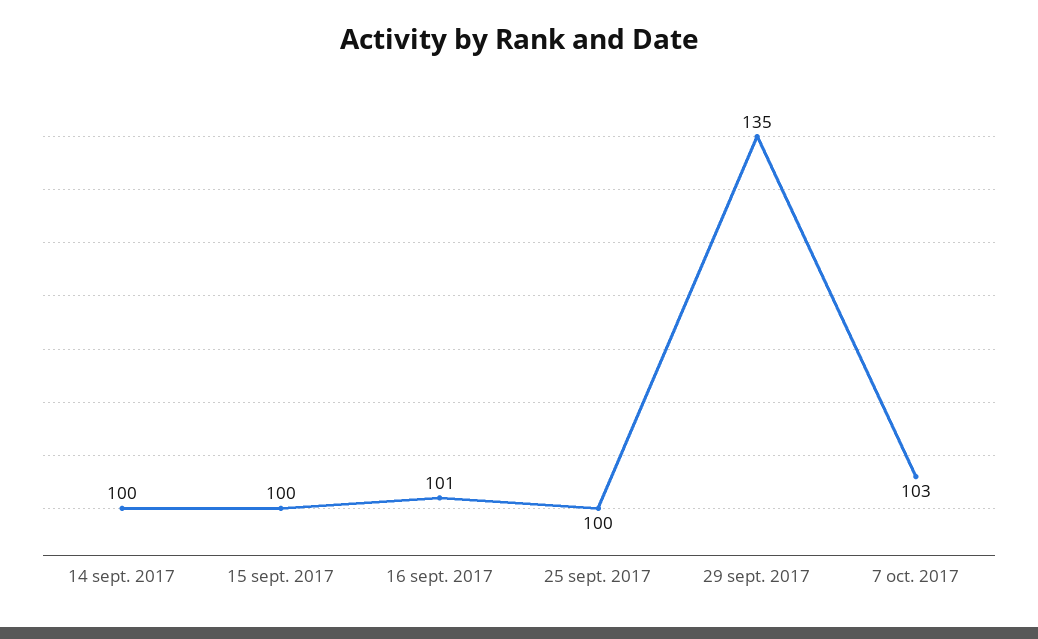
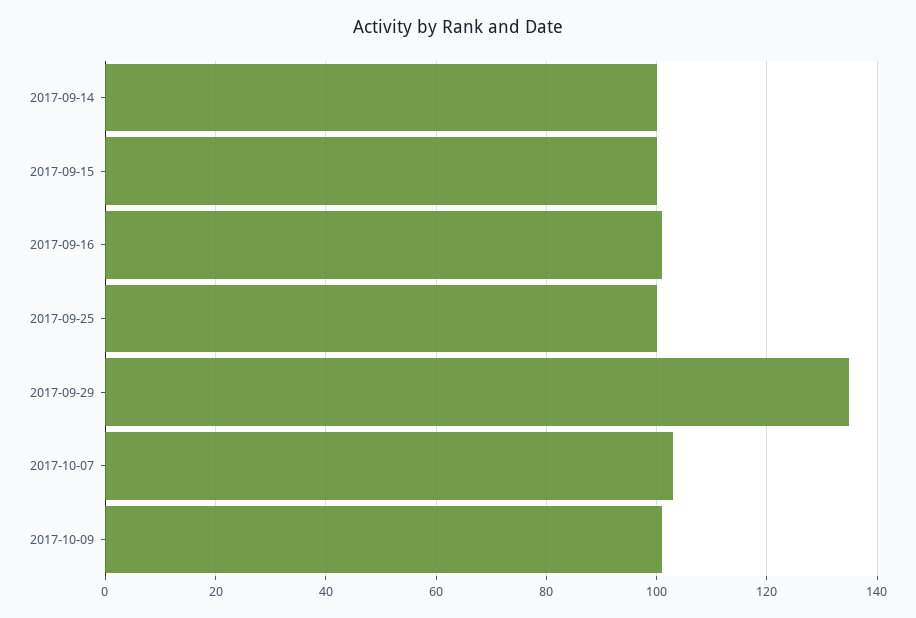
2017-10-09: none -> 100

